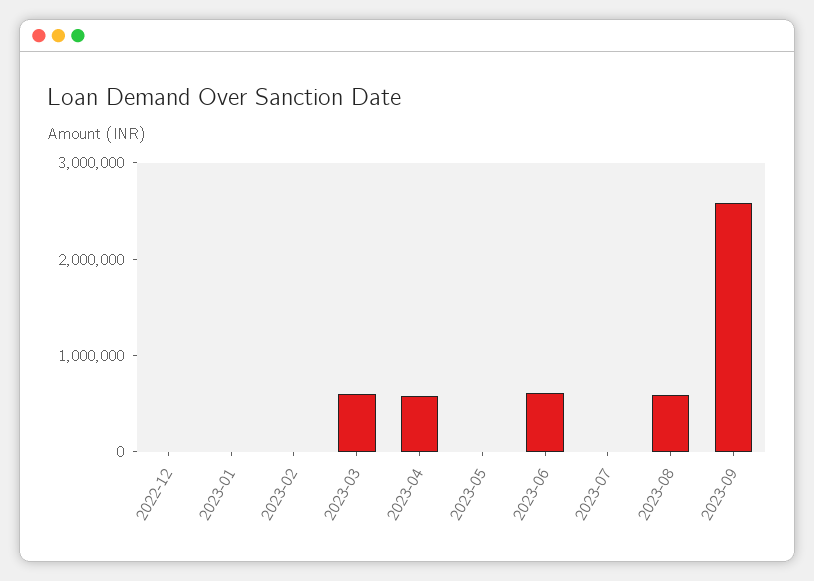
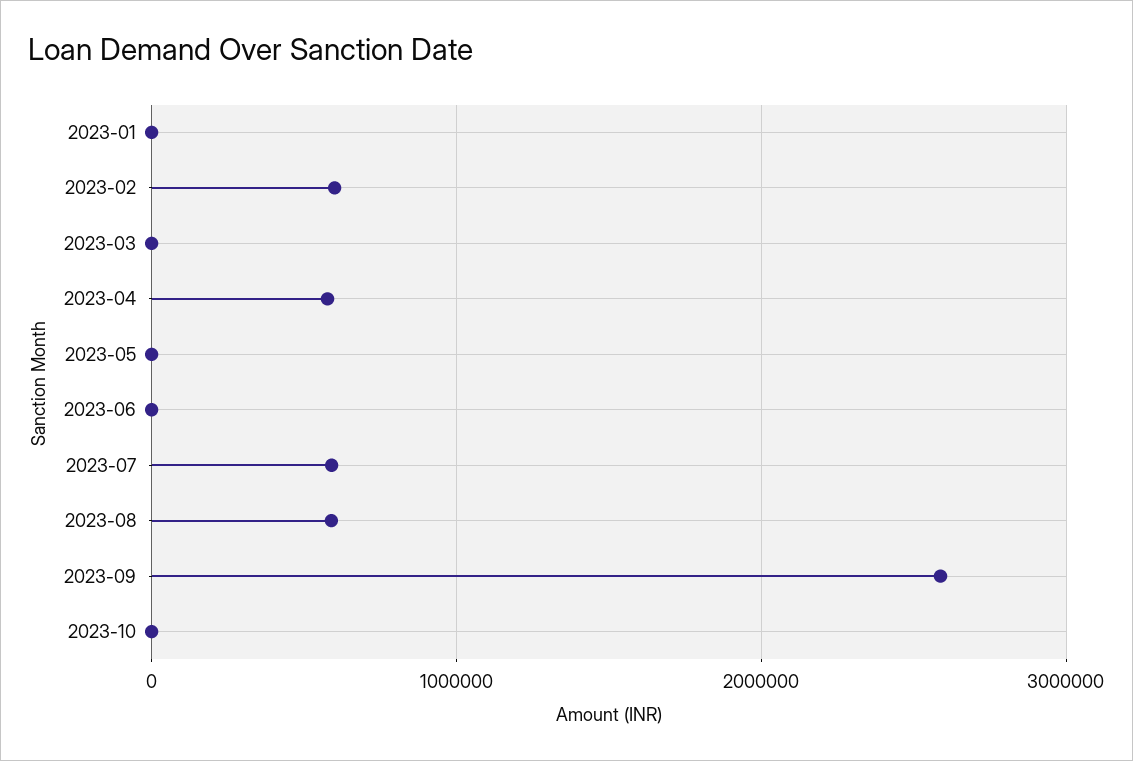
2022-12: 0 -> none
2023-02: 0 -> 600000
2023-03: 600000 -> 0
2023-06: 600000 -> 0
2023-07: 0 -> 600000
2023-10: none -> 0

